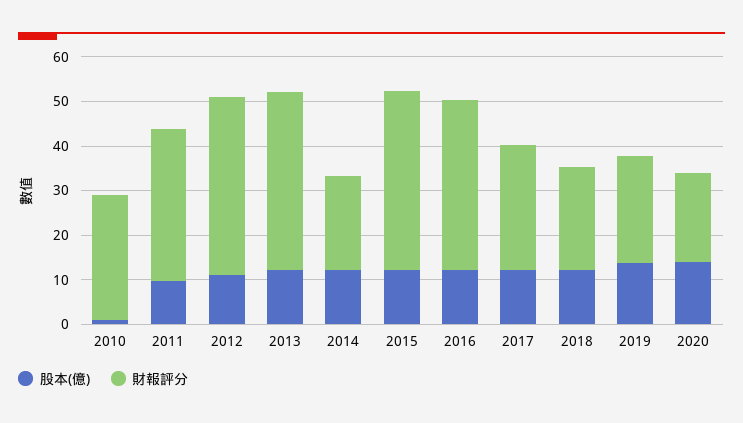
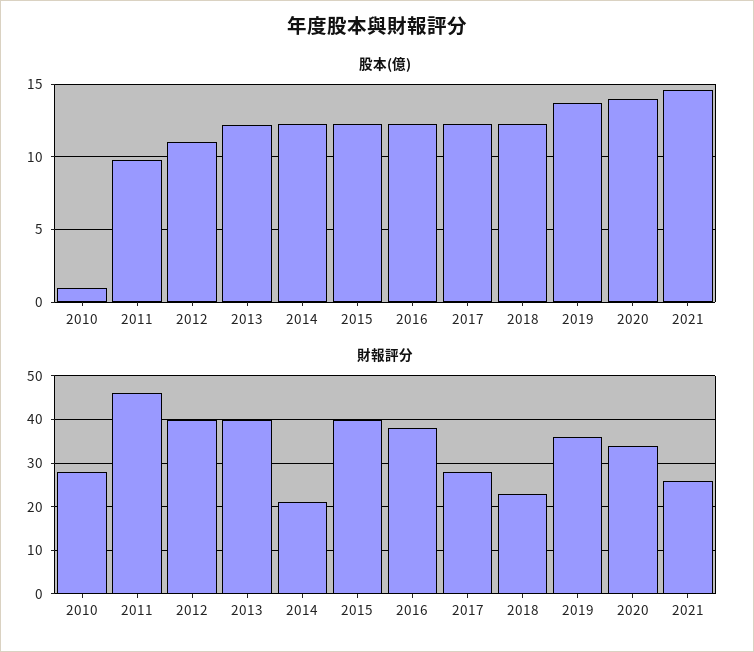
財報評分, 2011: 34 -> 45
財報評分, 2019: 24 -> 35
財報評分, 2020: 20 -> 35
股本(億), 2021: none -> 14.5
財報評分, 2021: none -> 25

